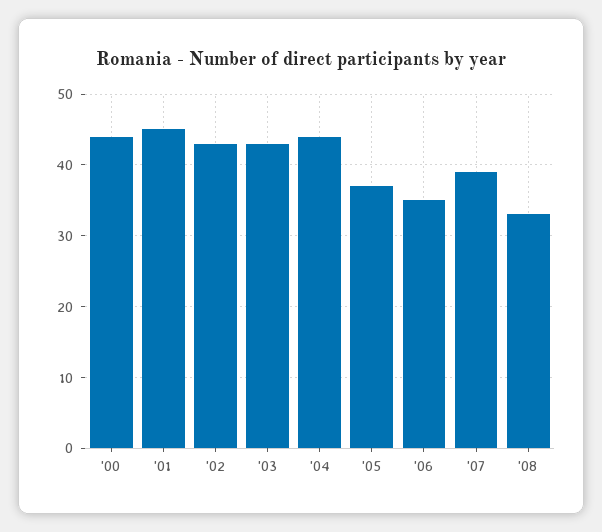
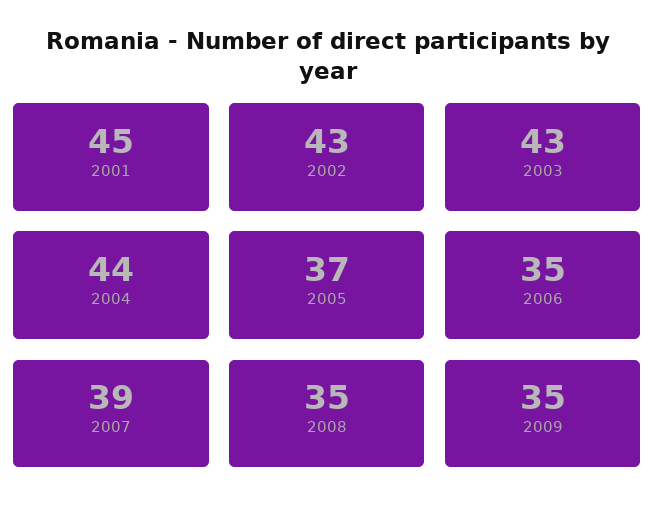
'00: 44 -> none
'08: 33 -> 35
2009: none -> 35

